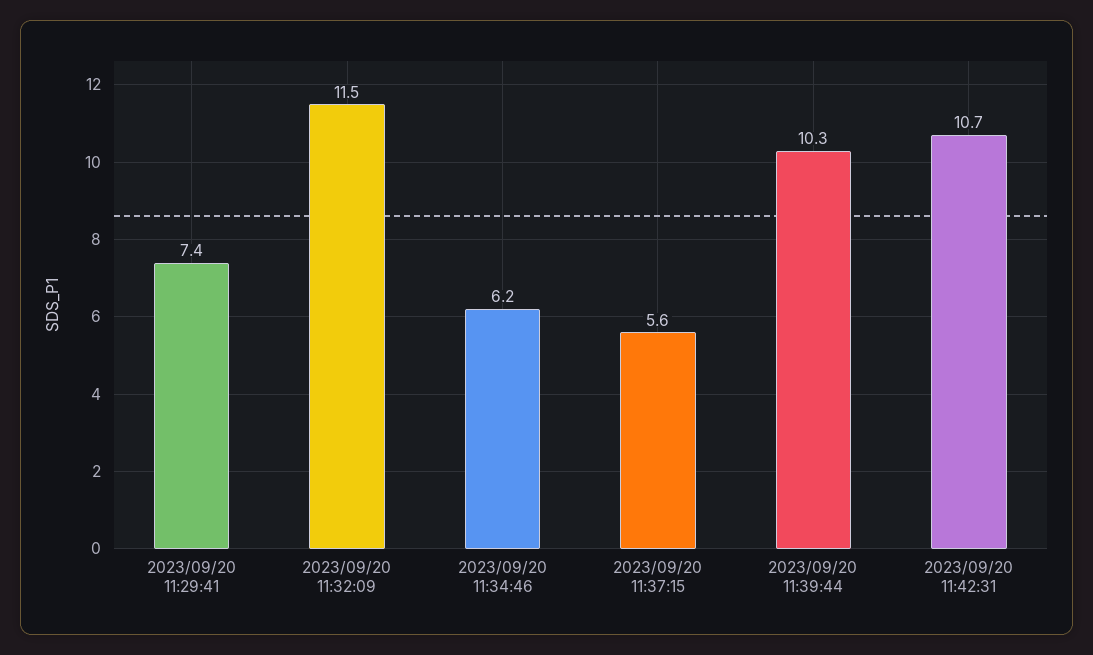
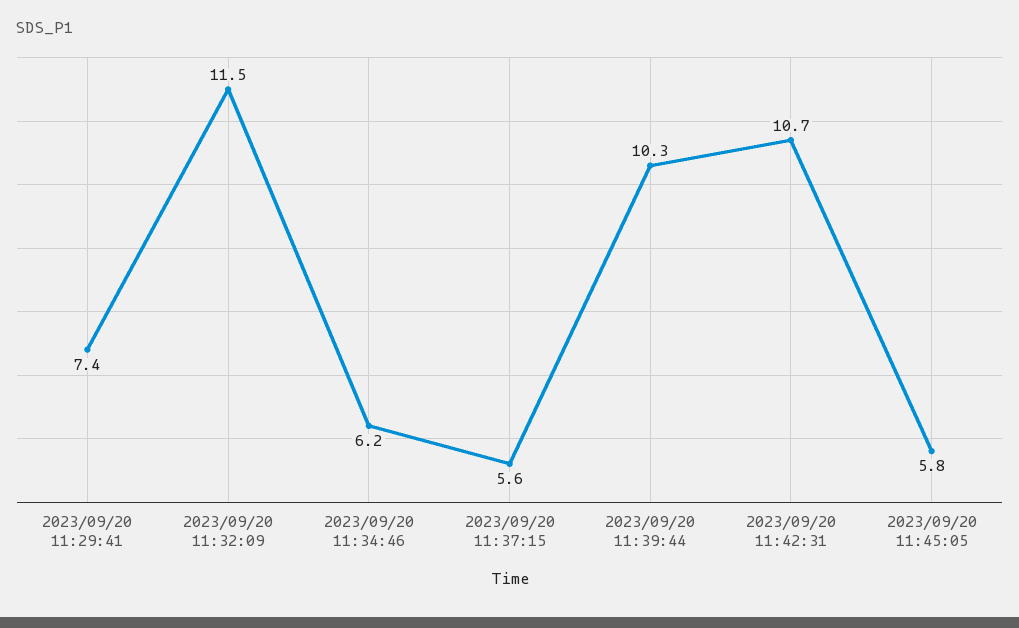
2023/09/20 11:45:05: none -> 5.8

